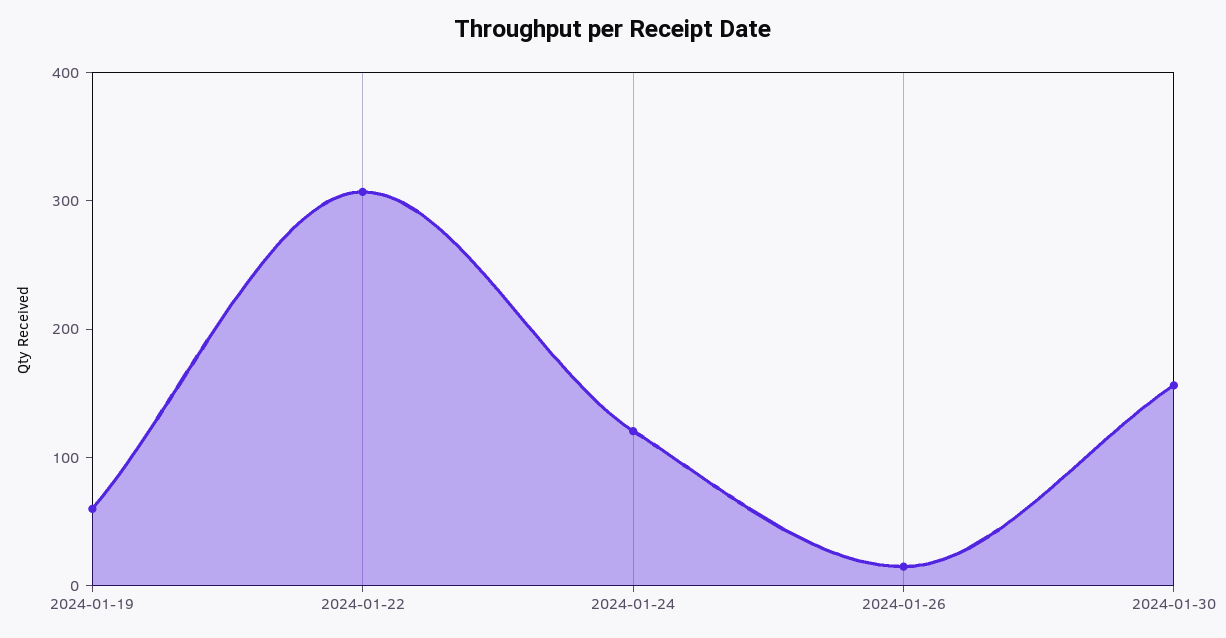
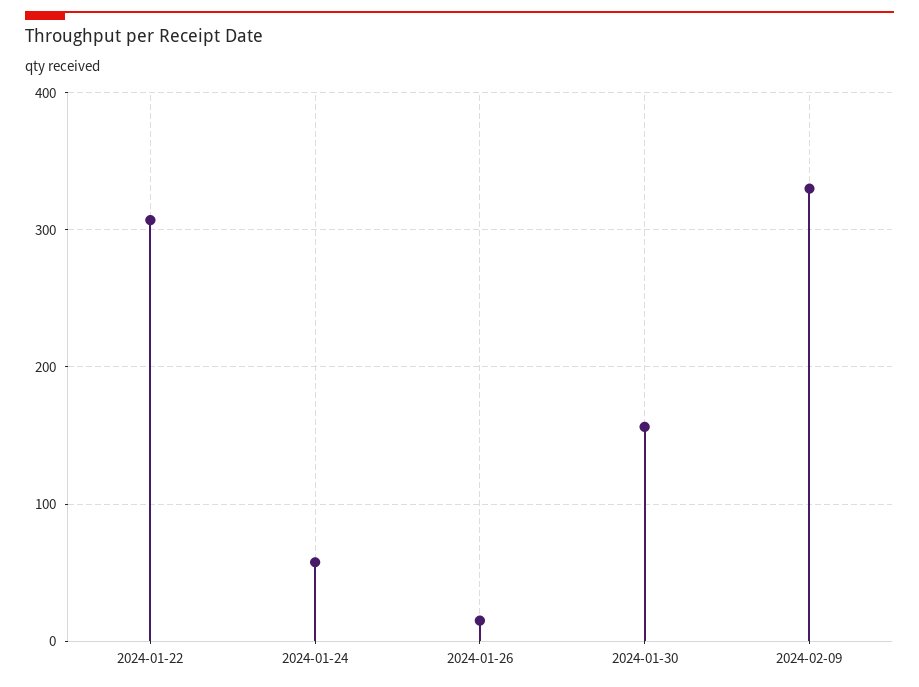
2024-01-19: 60 -> none
2024-01-24: 120 -> 60
2024-02-09: none -> 330

